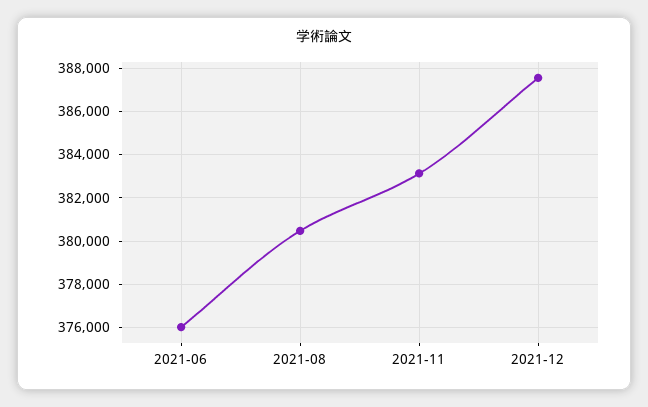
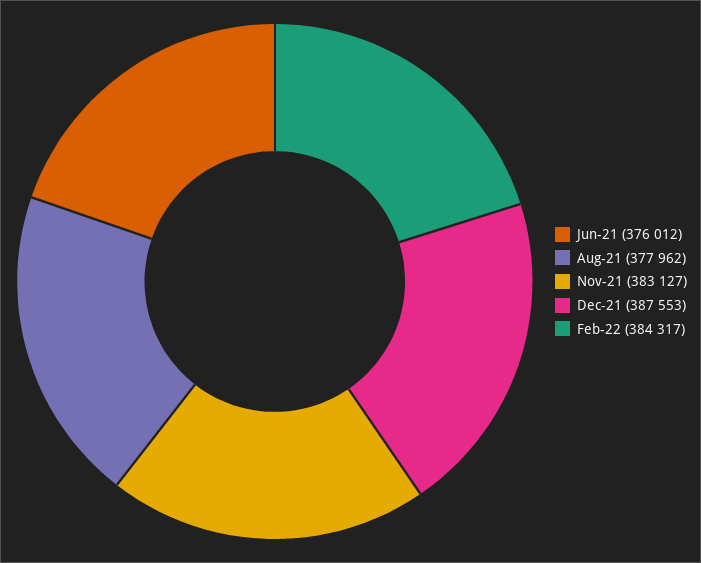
2021-08: 380500 -> 377962
Feb-22: none -> 384317

